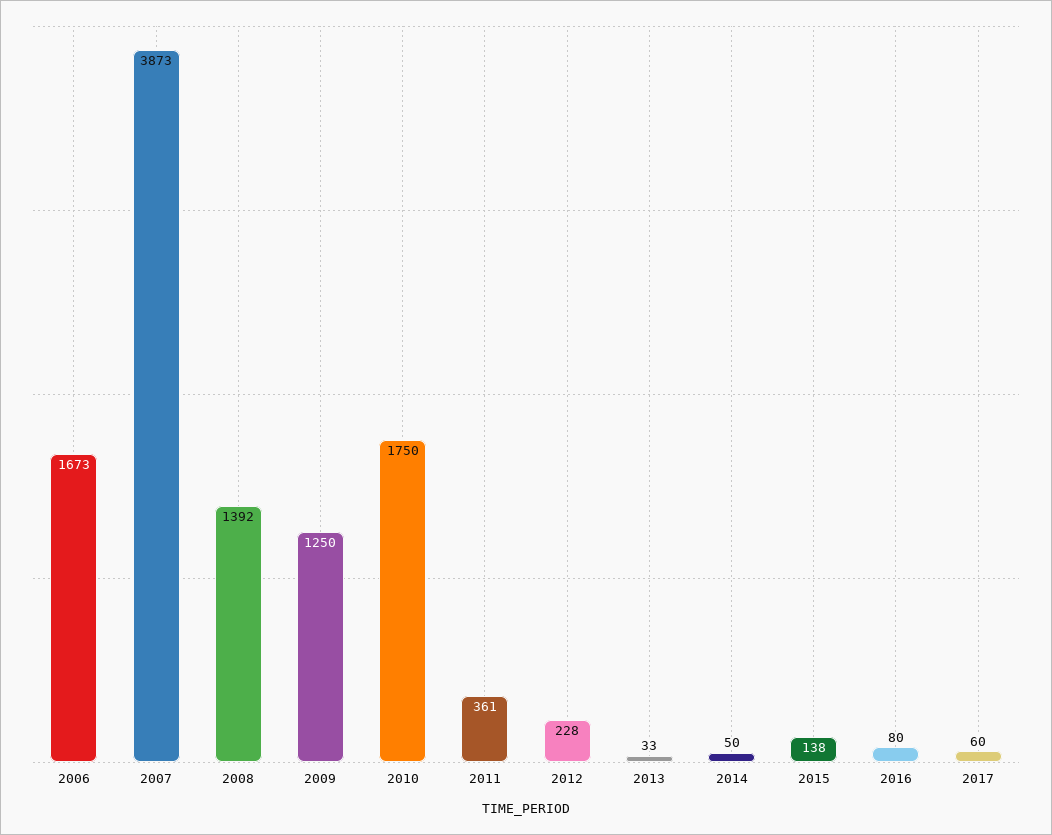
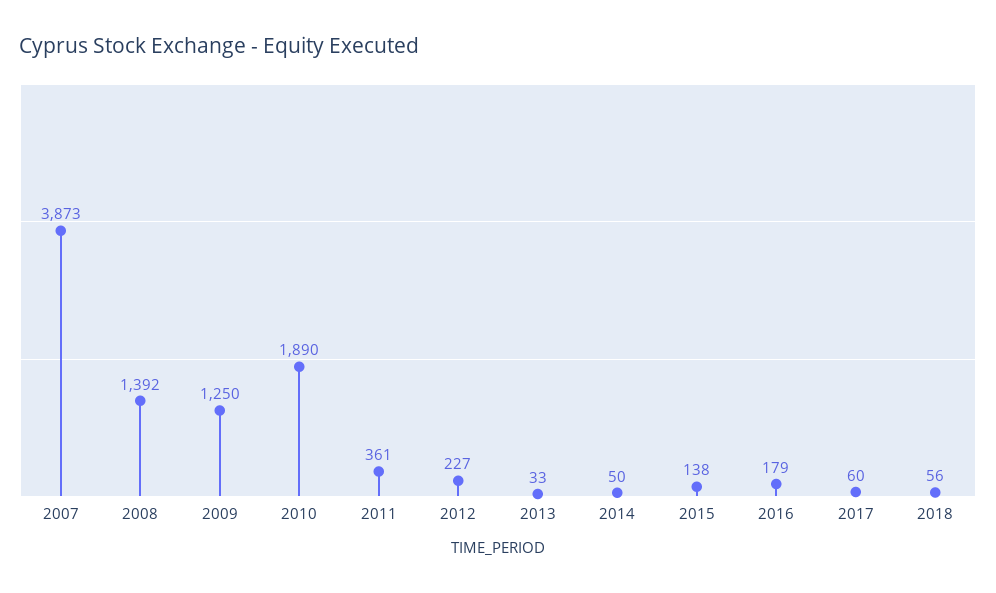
2006: 1673 -> none
2010: 1750 -> 1890
2012: 228 -> 227
2016: 80 -> 179
2018: none -> 56

